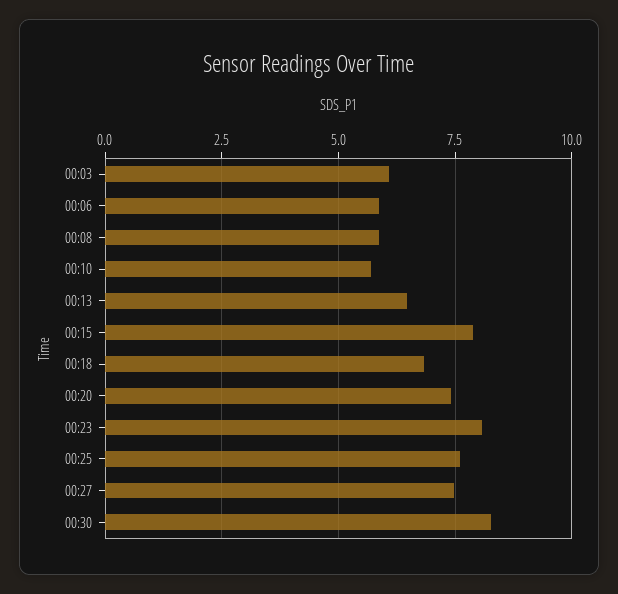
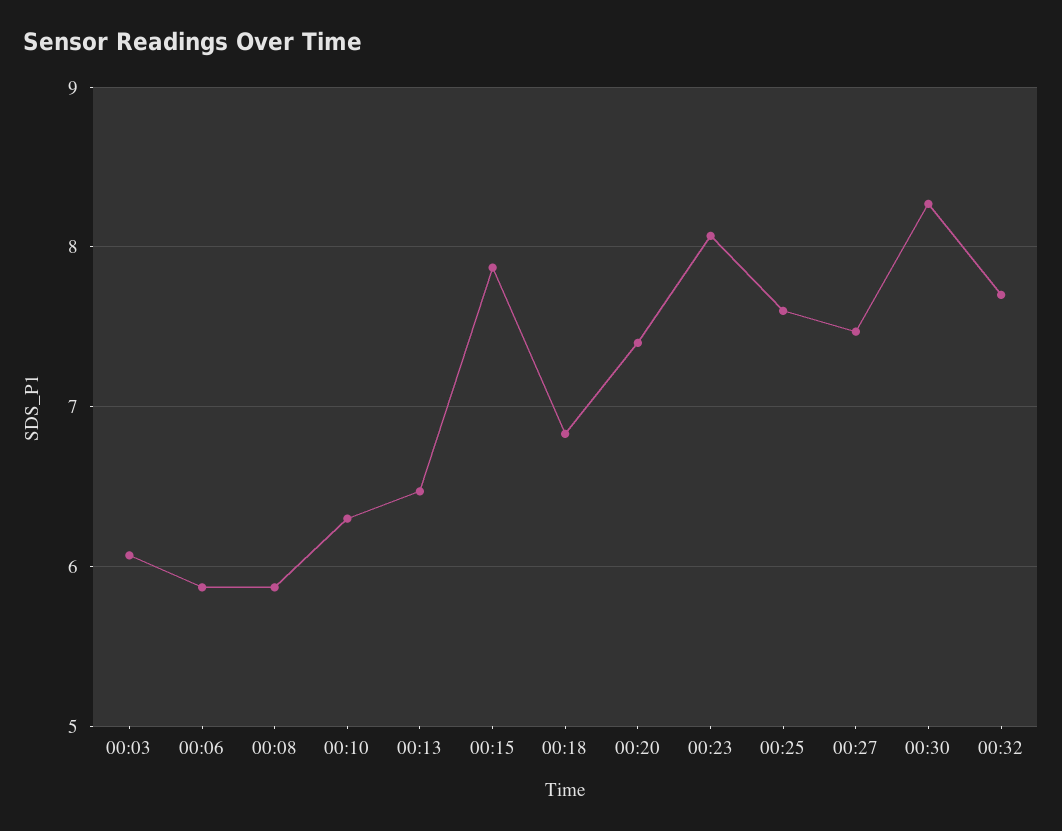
00:10: 5.75 -> 6.3
00:32: none -> 7.7

